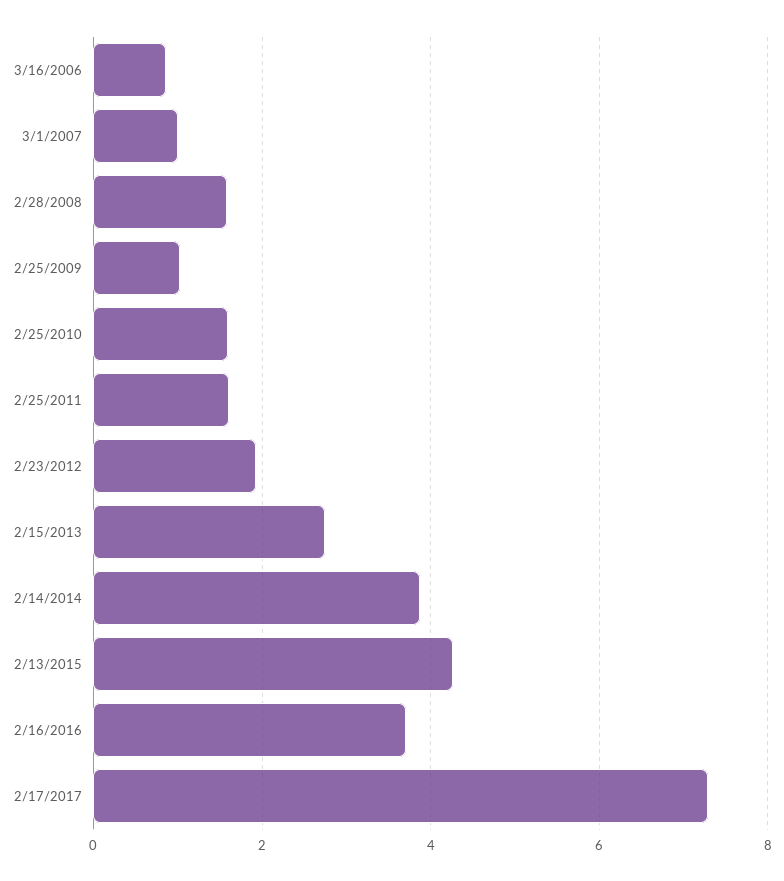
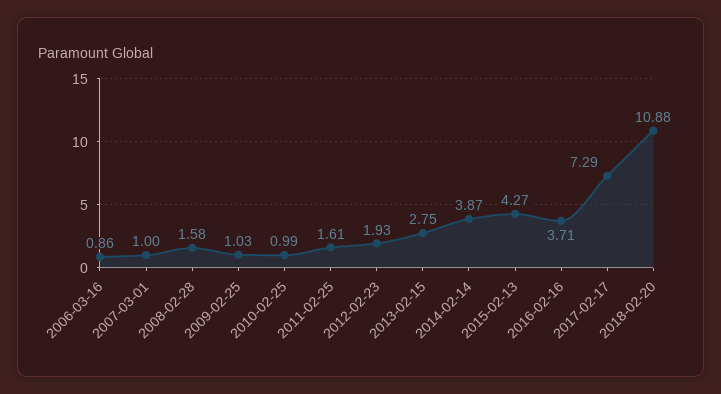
2/25/2010: 1.6 -> 0.99
2018-02-20: none -> 10.88

